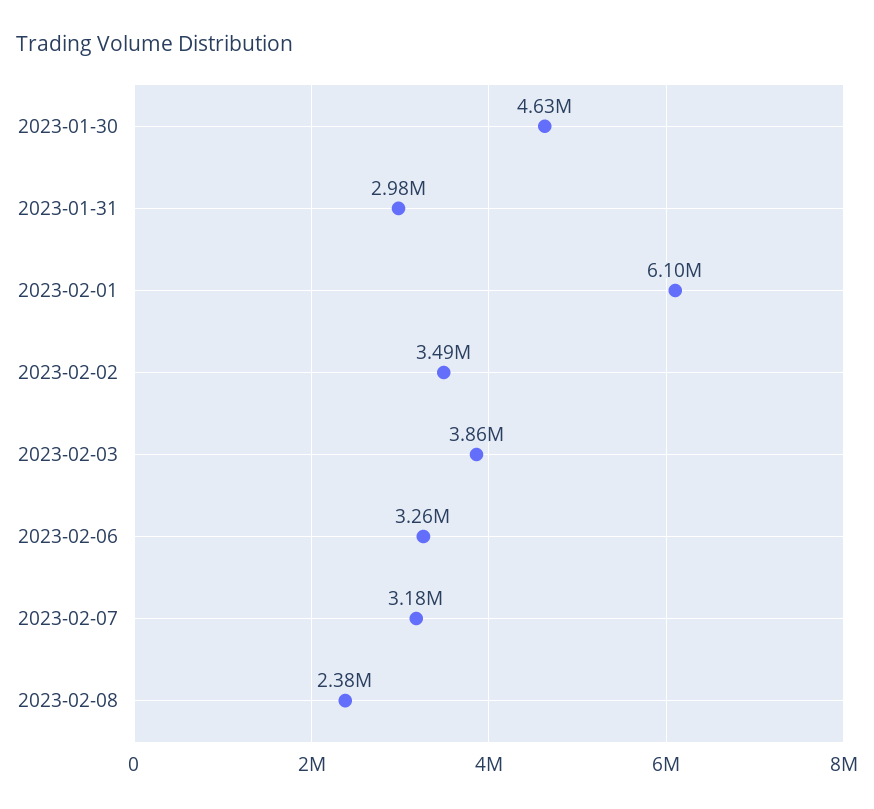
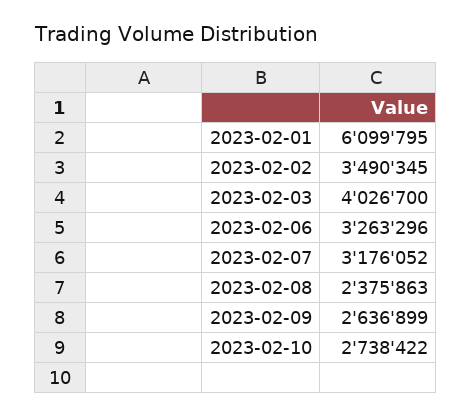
2023-01-30: 4630000 -> none
2023-01-31: 2980000 -> none
2023-02-03: 3860000 -> 4026700
2023-02-09: none -> 2636899
2023-02-10: none -> 2738422

